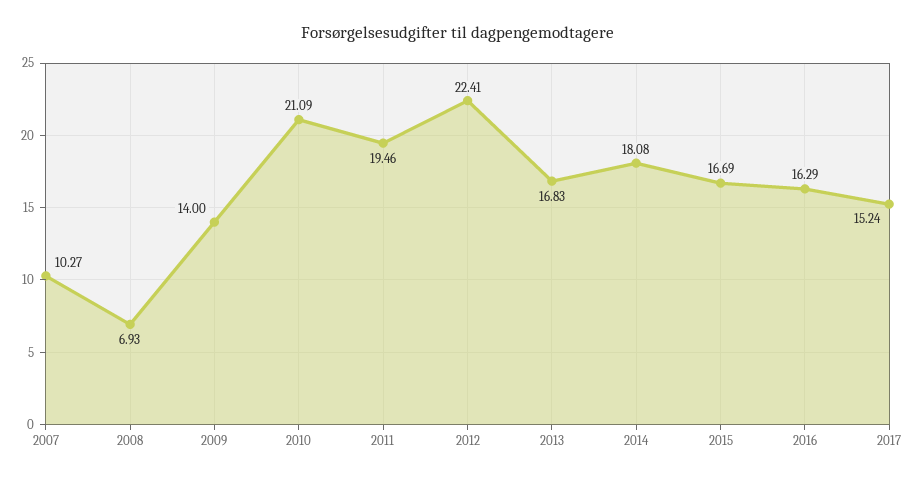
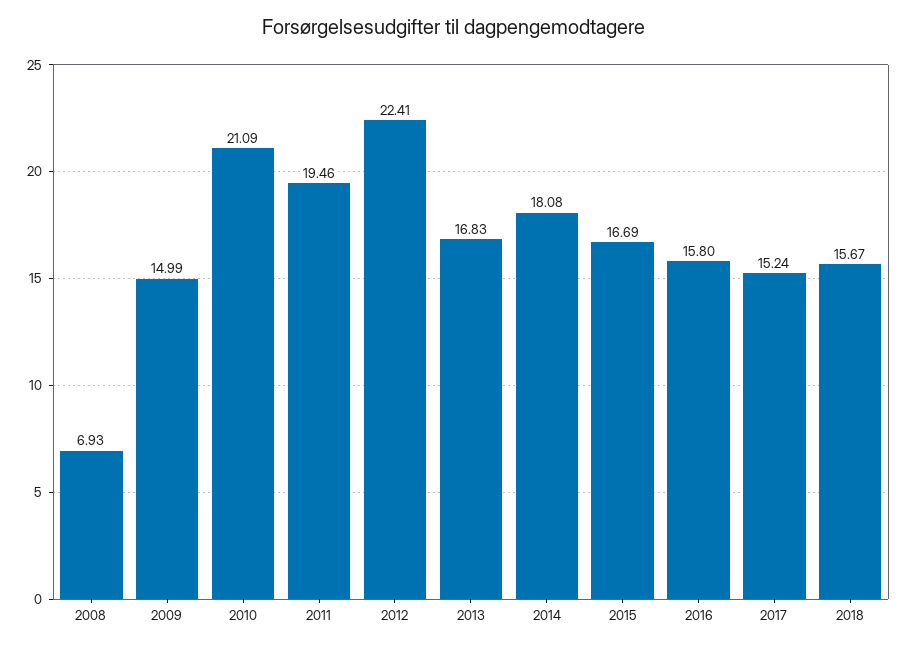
2007: 10.27 -> none
2009: 14 -> 14.99
2016: 16.29 -> 15.8
2018: none -> 15.67

